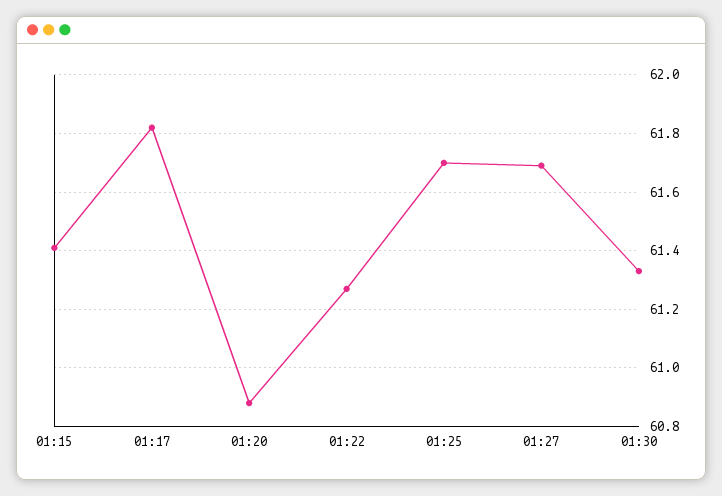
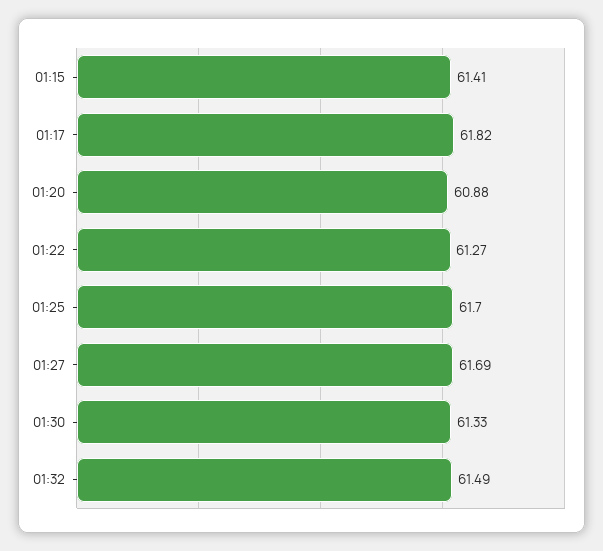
01:32: none -> 61.49

